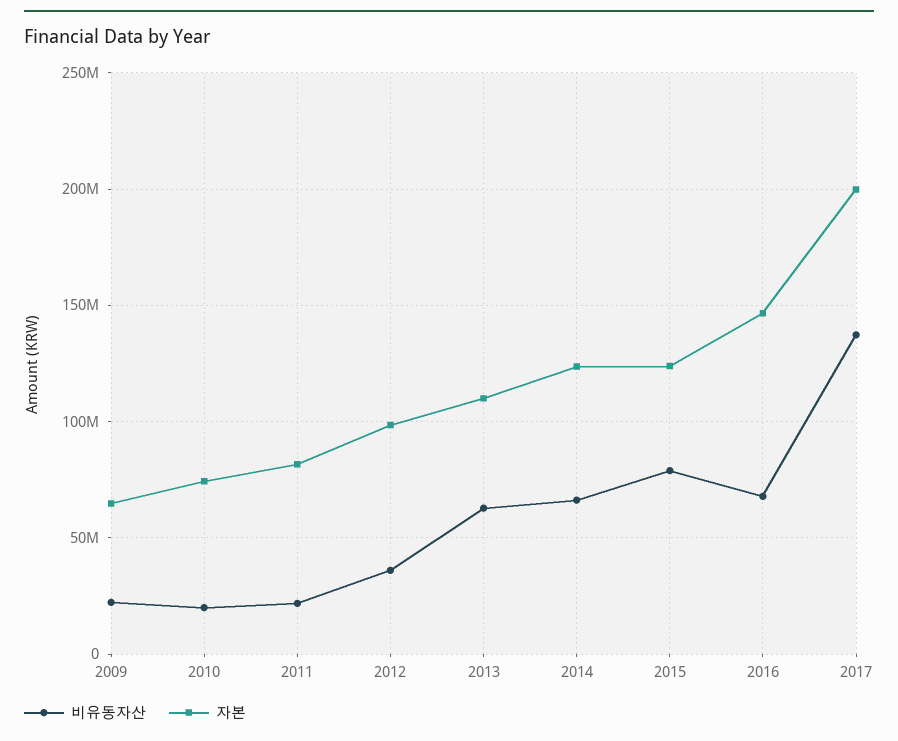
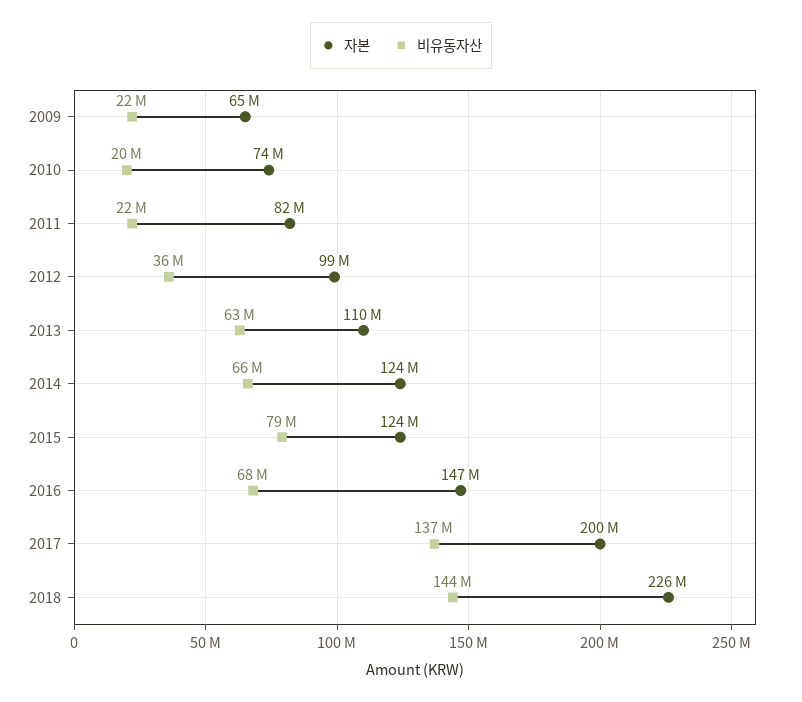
자본, 2018: none -> 226000000
비유동자산, 2018: none -> 144000000

